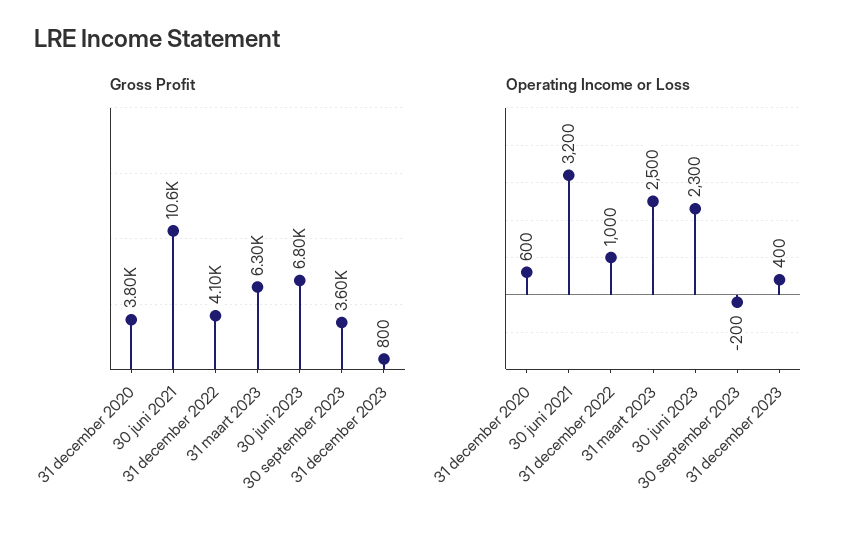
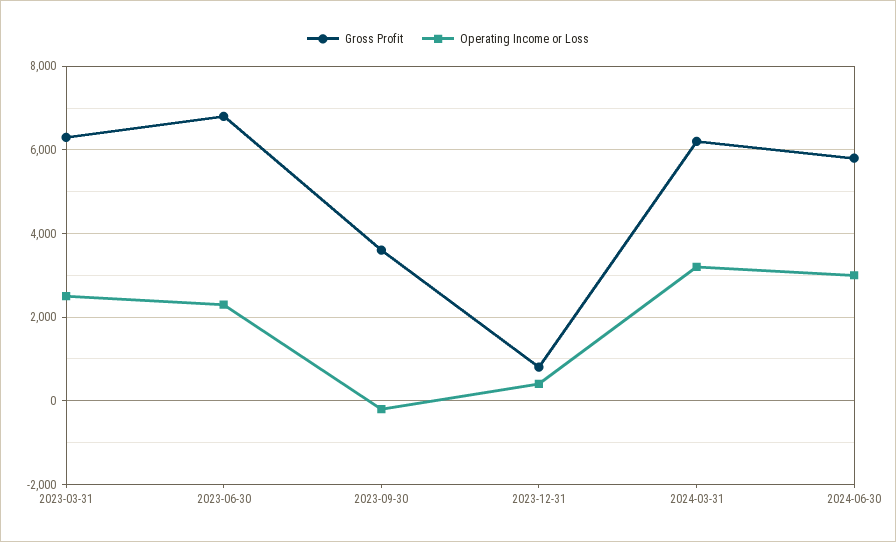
Gross Profit, 31 december 2020: 3800 -> none
Gross Profit, 30 juni 2021: 10600 -> none
Gross Profit, 31 december 2022: 4100 -> none
Operating Income or Loss, 31 december 2020: 600 -> none
Operating Income or Loss, 30 juni 2021: 3200 -> none
Operating Income or Loss, 31 december 2022: 1000 -> none
Gross Profit, 2024-03-31: none -> 6200
Operating Income or Loss, 2024-03-31: none -> 3200
Gross Profit, 2024-06-30: none -> 5800
Operating Income or Loss, 2024-06-30: none -> 3000

